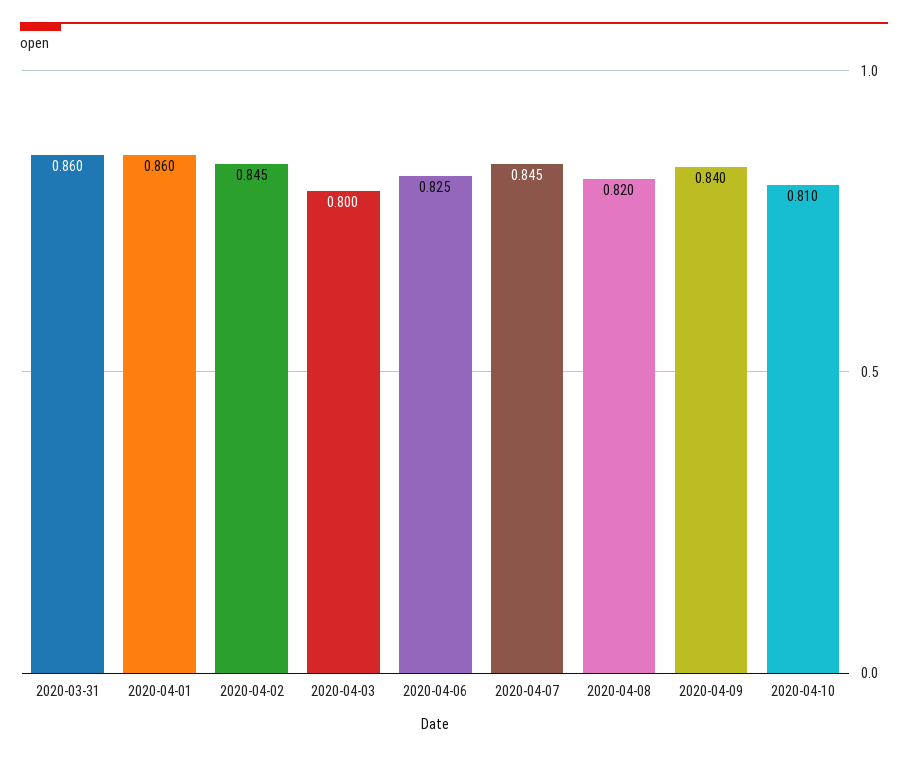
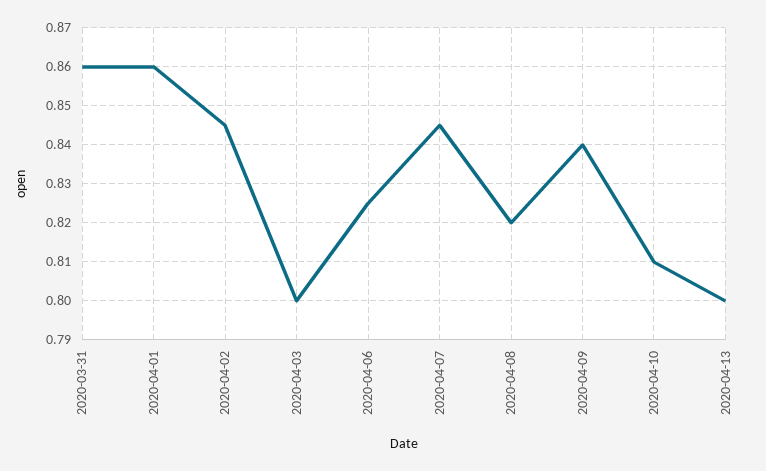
2020-04-13: none -> 0.8

